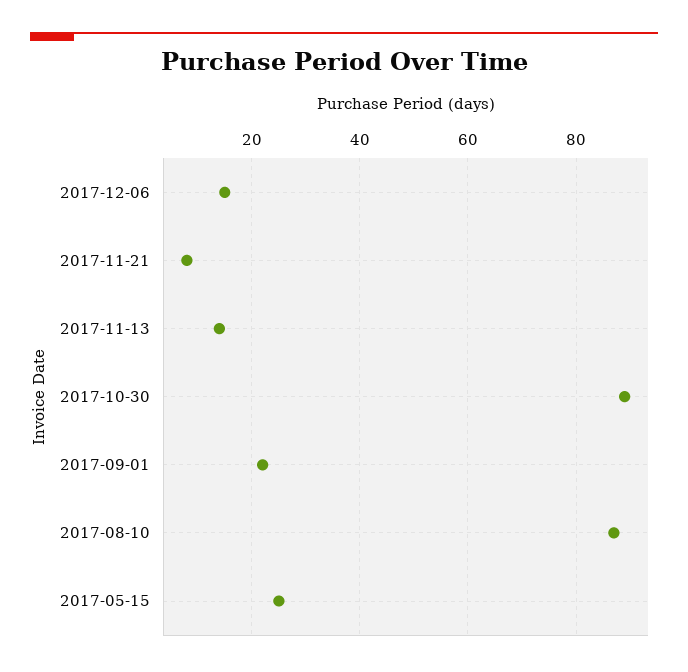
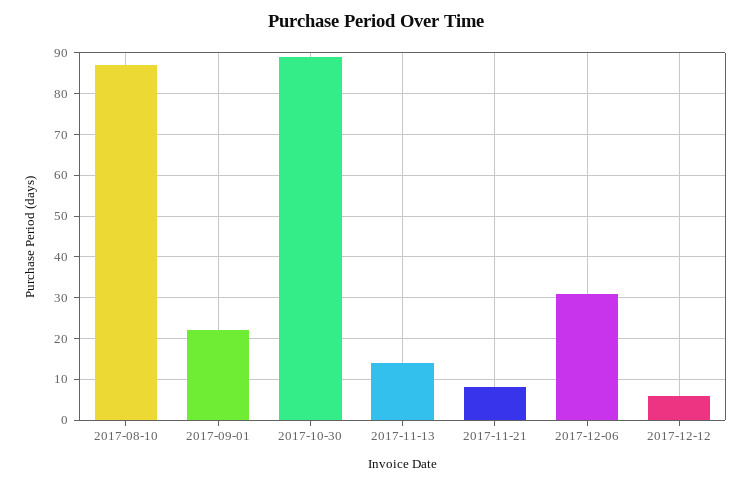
2017-12-06: 15 -> 30
2017-05-15: 25 -> none
2017-12-12: none -> 5

